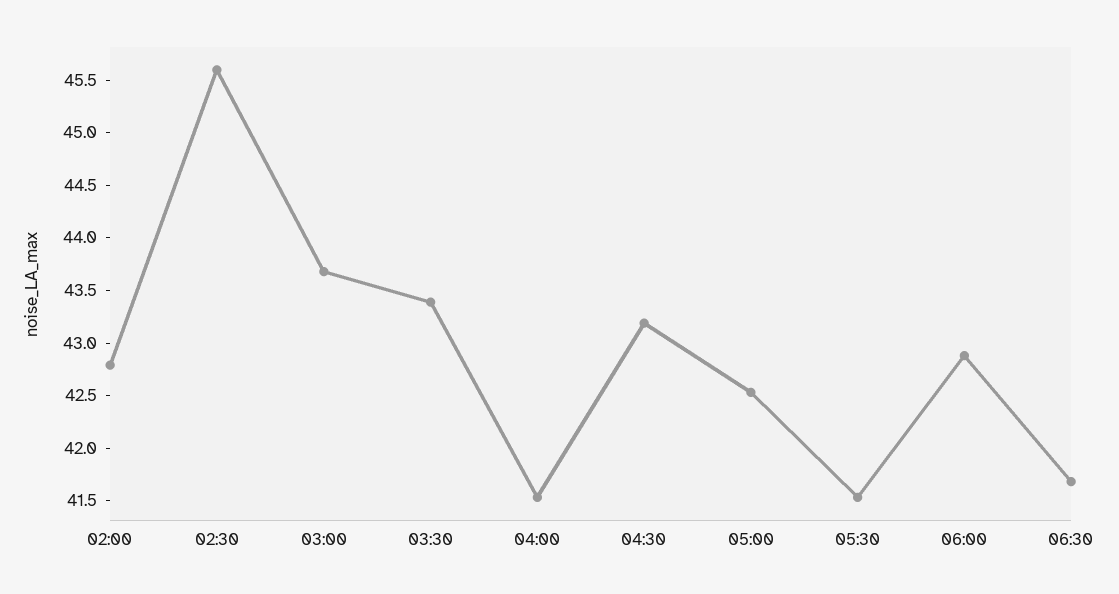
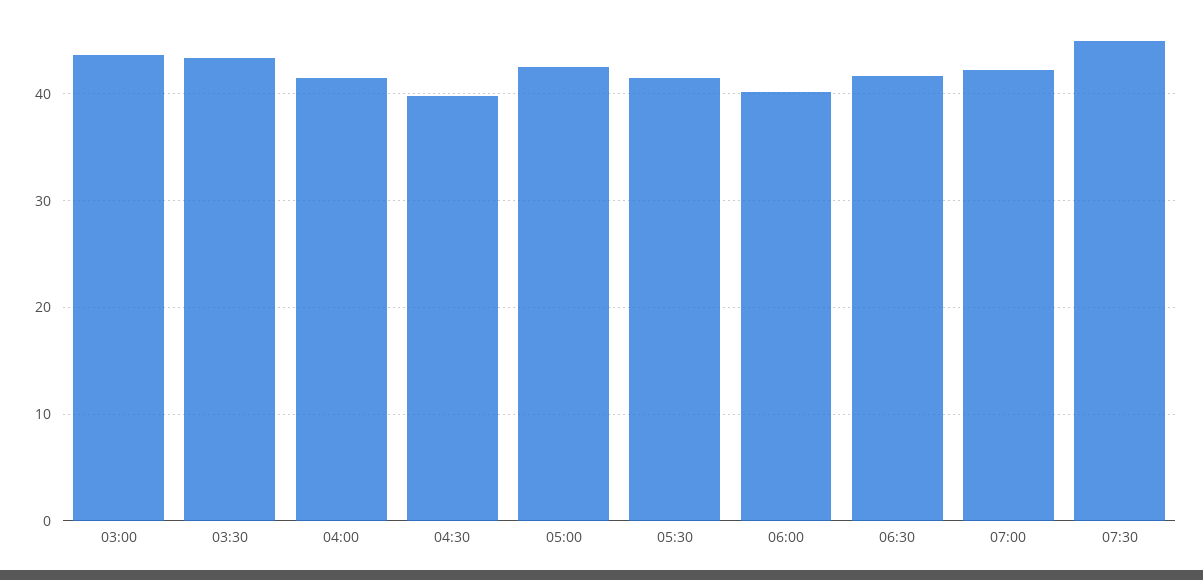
02:00: 42.8 -> none
02:30: 45.6 -> none
04:30: 43.2 -> 40
06:00: 42.9 -> 40
07:00: none -> 42
07:30: none -> 45

